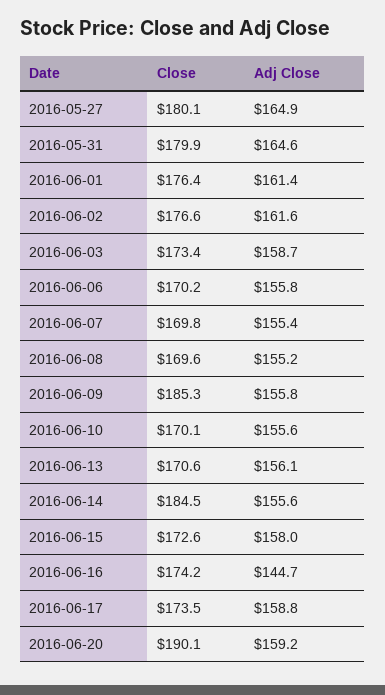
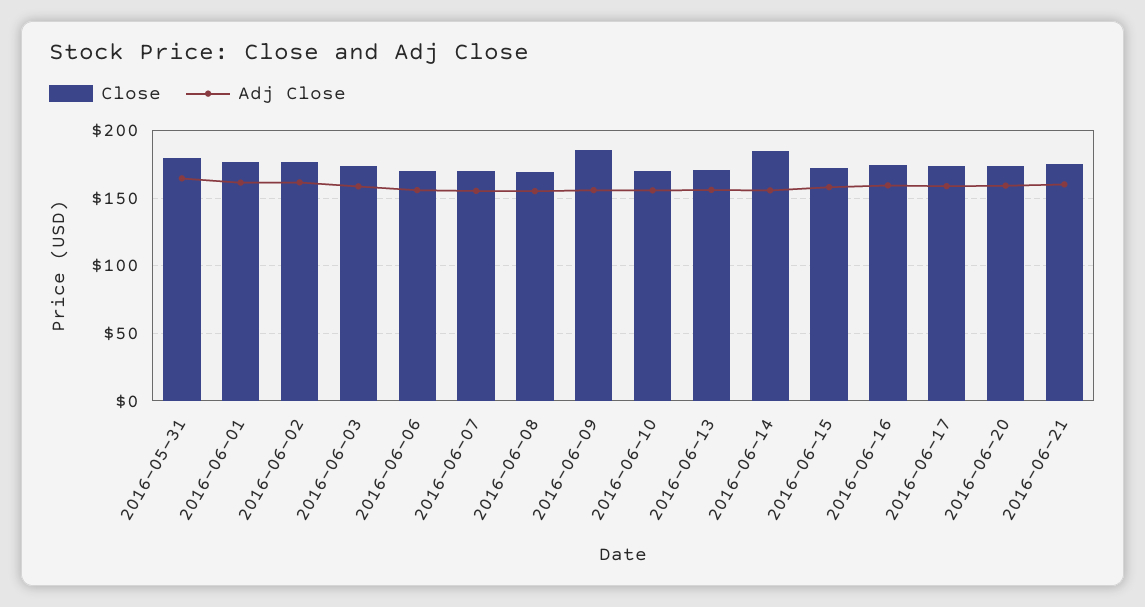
Close, 2016-05-27: 180.1 -> none
Adj Close, 2016-05-27: 164.9 -> none
Adj Close, 2016-06-16: 144.7 -> 160
Close, 2016-06-20: 190.1 -> 175
Close, 2016-06-21: none -> 175
Adj Close, 2016-06-21: none -> 160

